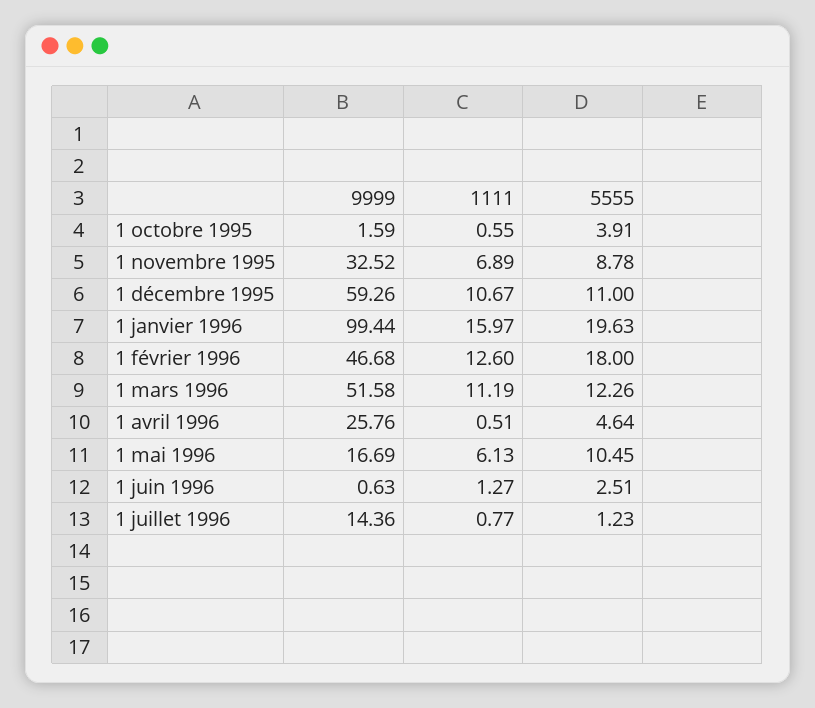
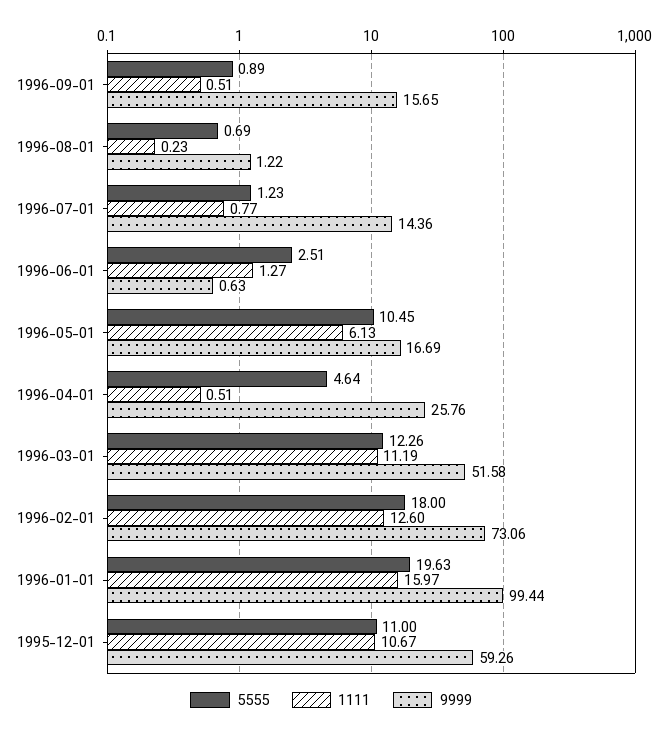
9999, 1 octobre 1995: 1.59 -> none
1111, 1 octobre 1995: 0.55 -> none
5555, 1 octobre 1995: 3.91 -> none
9999, 1 novembre 1995: 32.52 -> none
1111, 1 novembre 1995: 6.89 -> none
5555, 1 novembre 1995: 8.78 -> none
9999, 1 février 1996: 46.68 -> 73.06
5555, 1996-09-01: none -> 0.89
1111, 1996-09-01: none -> 0.51
9999, 1996-09-01: none -> 15.65
5555, 1996-08-01: none -> 0.69
1111, 1996-08-01: none -> 0.23
9999, 1996-08-01: none -> 1.22

